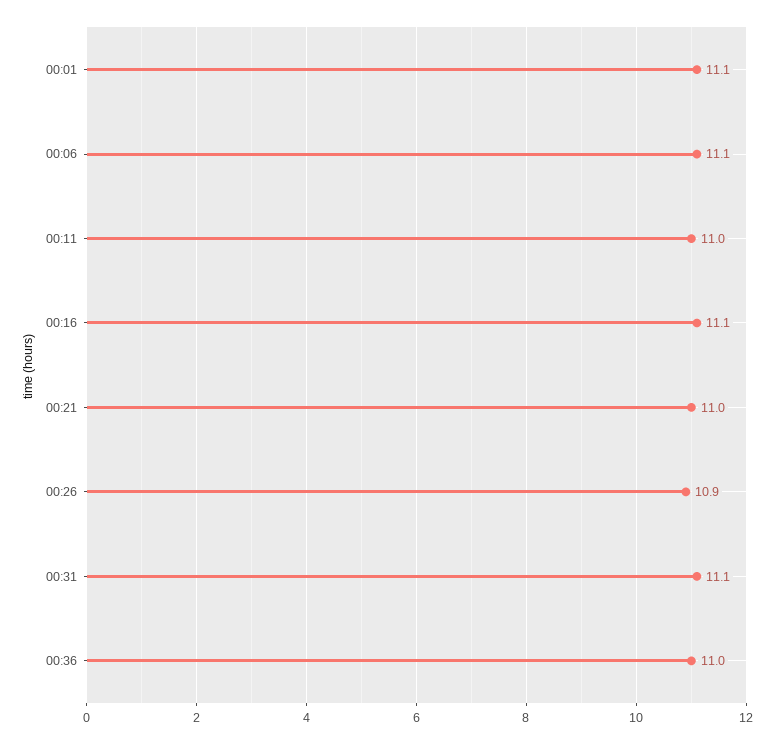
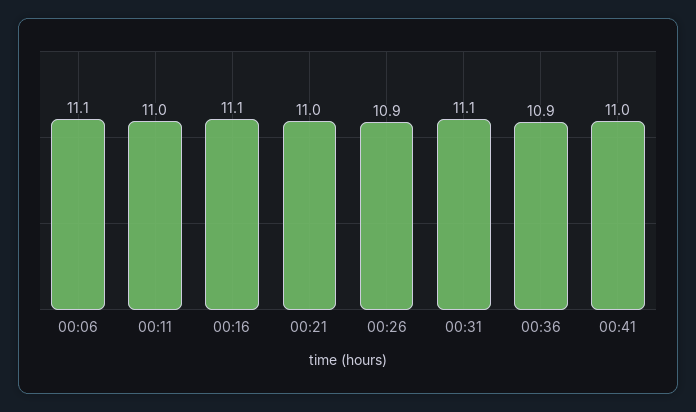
00:01: 11.1 -> none
00:36: 11 -> 10.9
00:41: none -> 11

